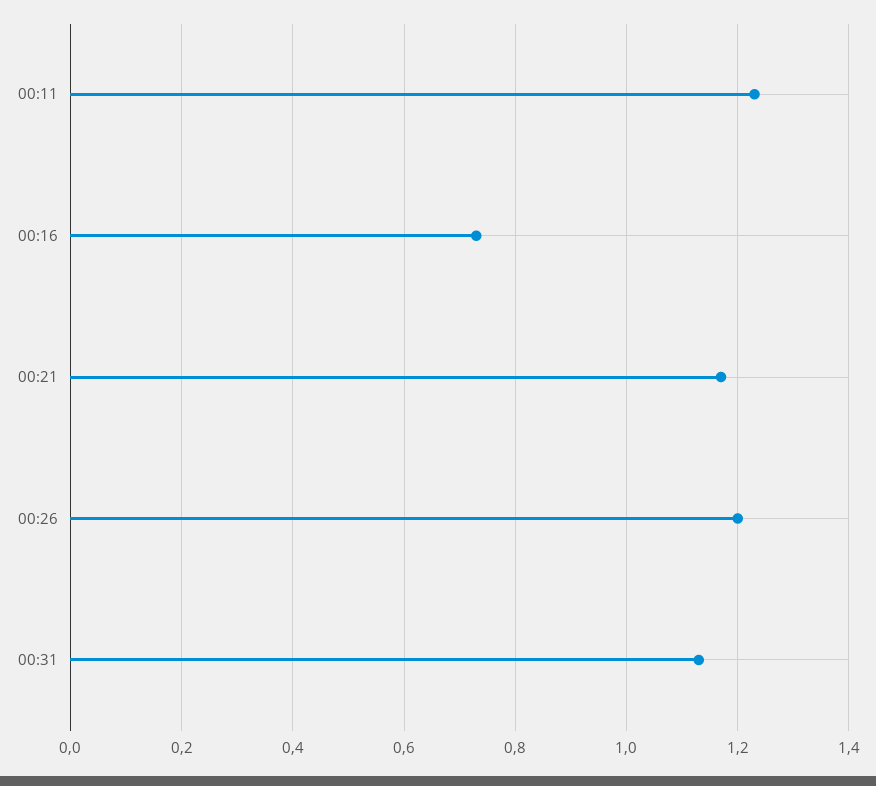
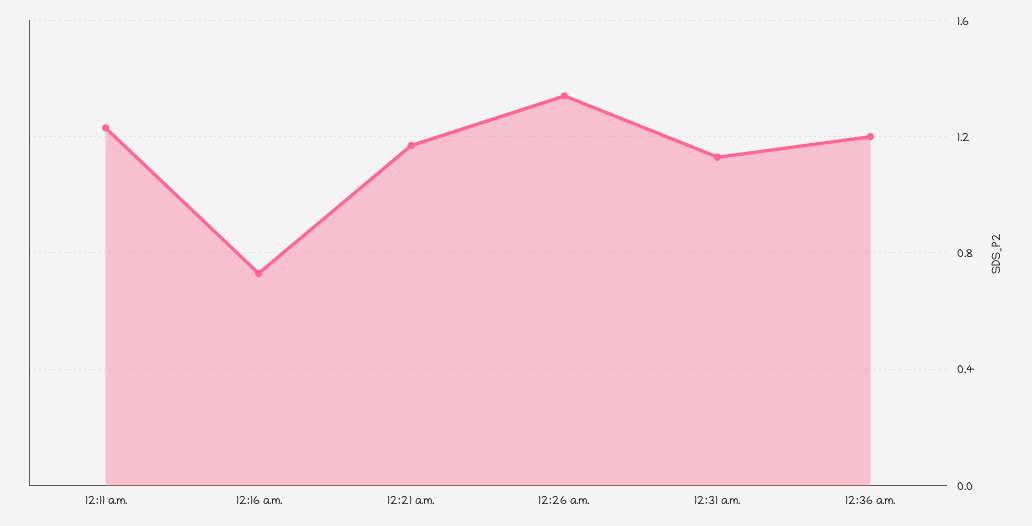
00:26: 1.2 -> 1.35
12:36 a.m.: none -> 1.2

